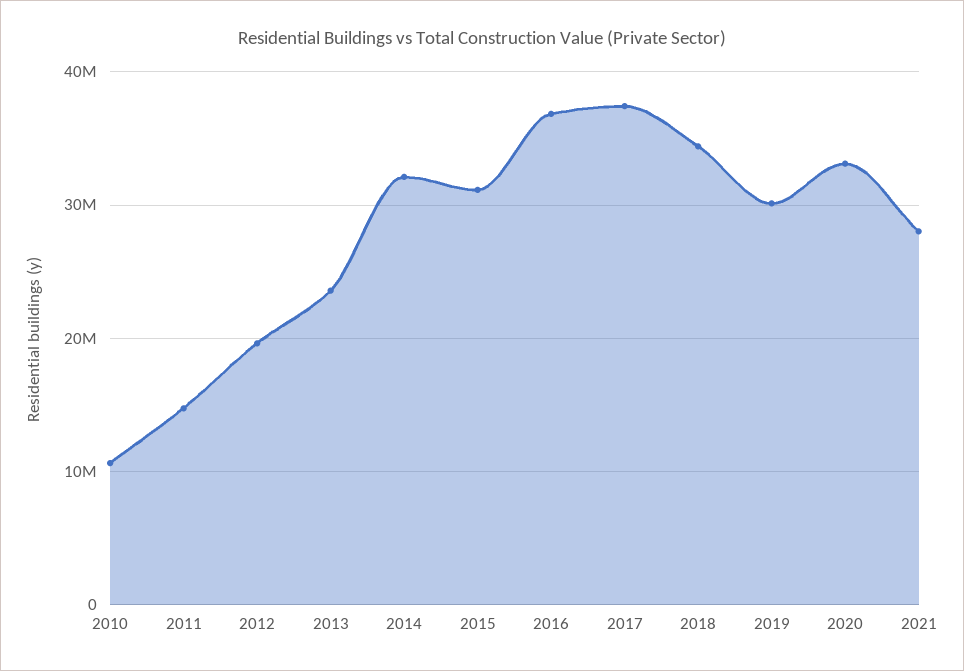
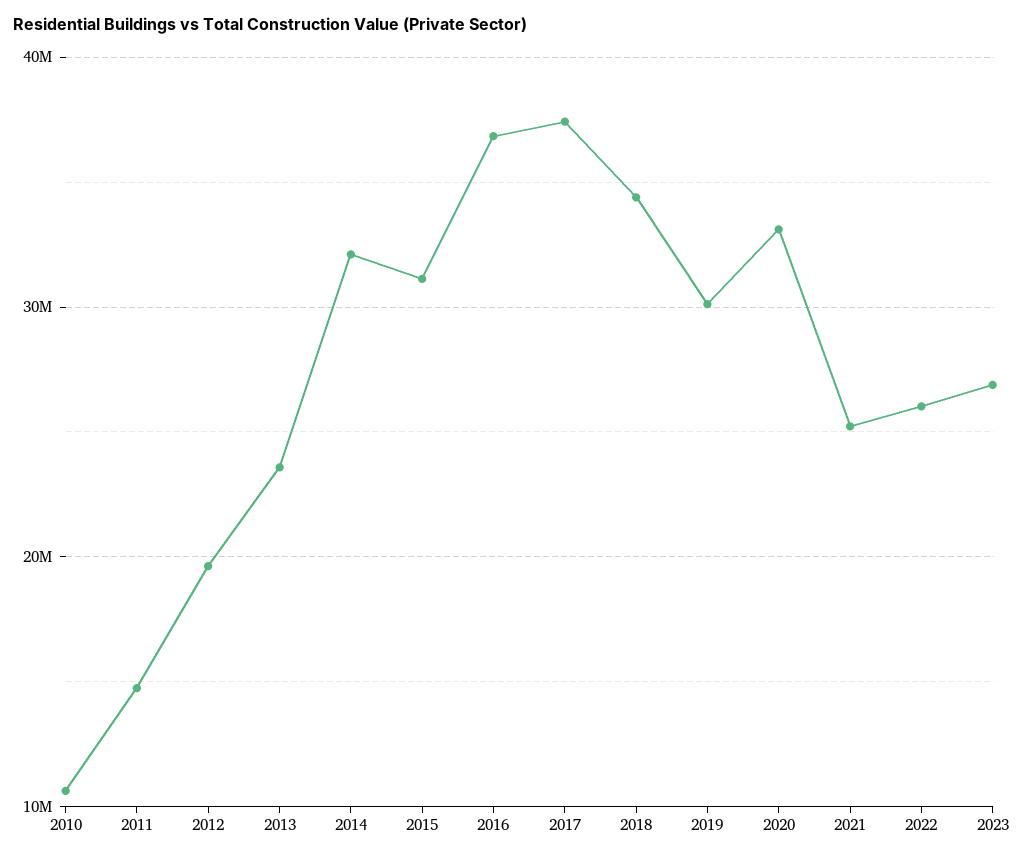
2021: 28000000 -> 25000000
2022: none -> 26000000
2023: none -> 27000000

